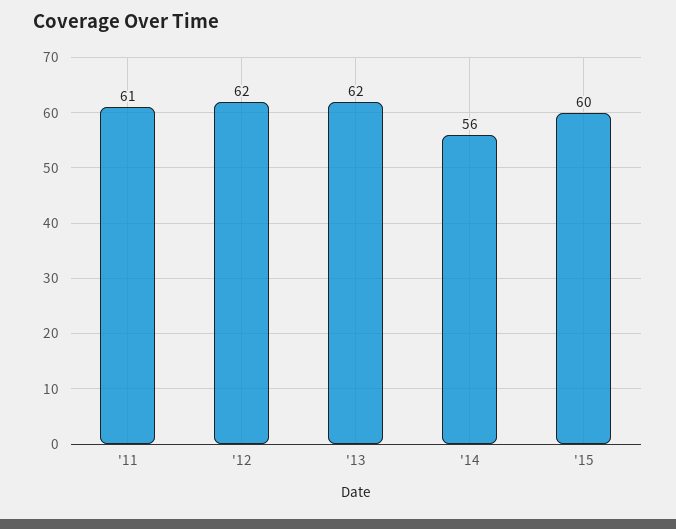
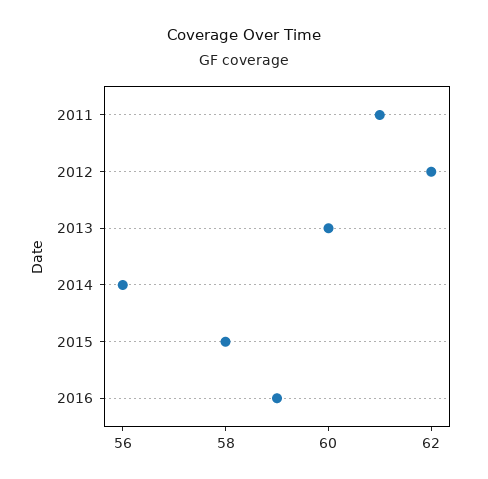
'13: 62 -> 60
'15: 60 -> 58
2016: none -> 59

